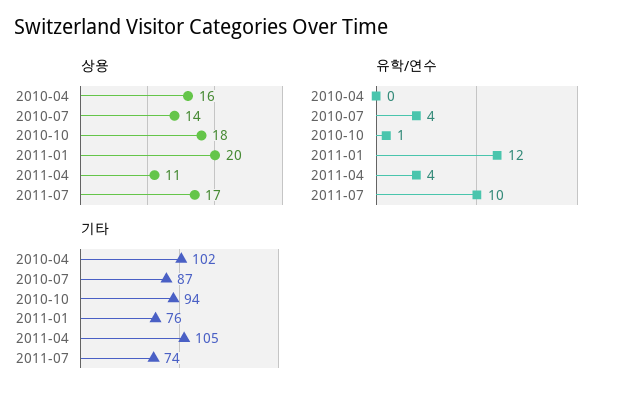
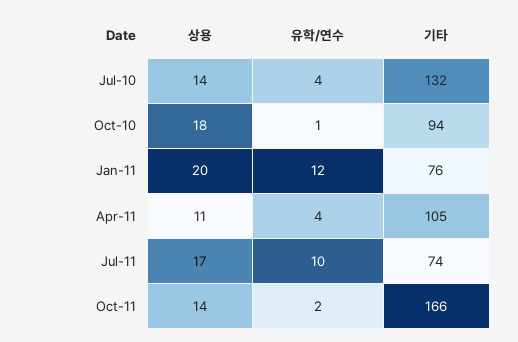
상용, 2010-04: 16 -> none
유학/연수, 2010-04: 0 -> none
기타, 2010-04: 102 -> none
기타, 2010-07: 87 -> 132
상용, Oct-11: none -> 14
유학/연수, Oct-11: none -> 2
기타, Oct-11: none -> 166

